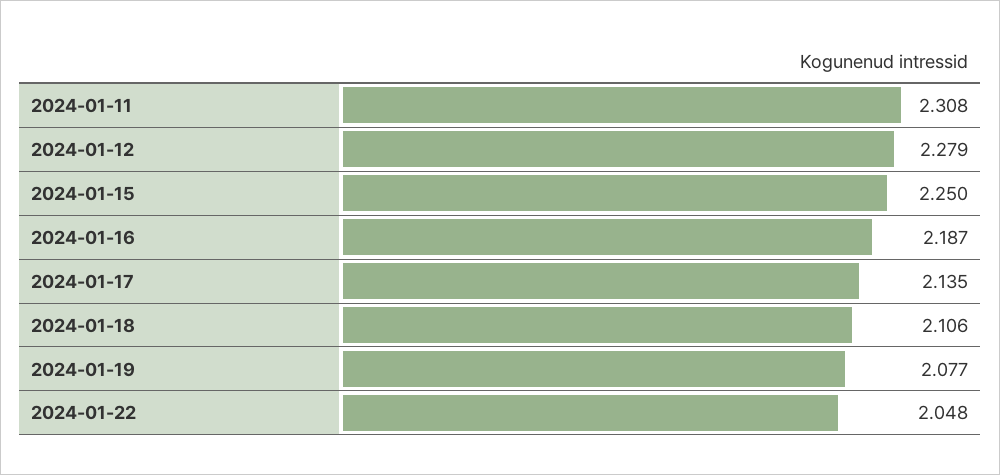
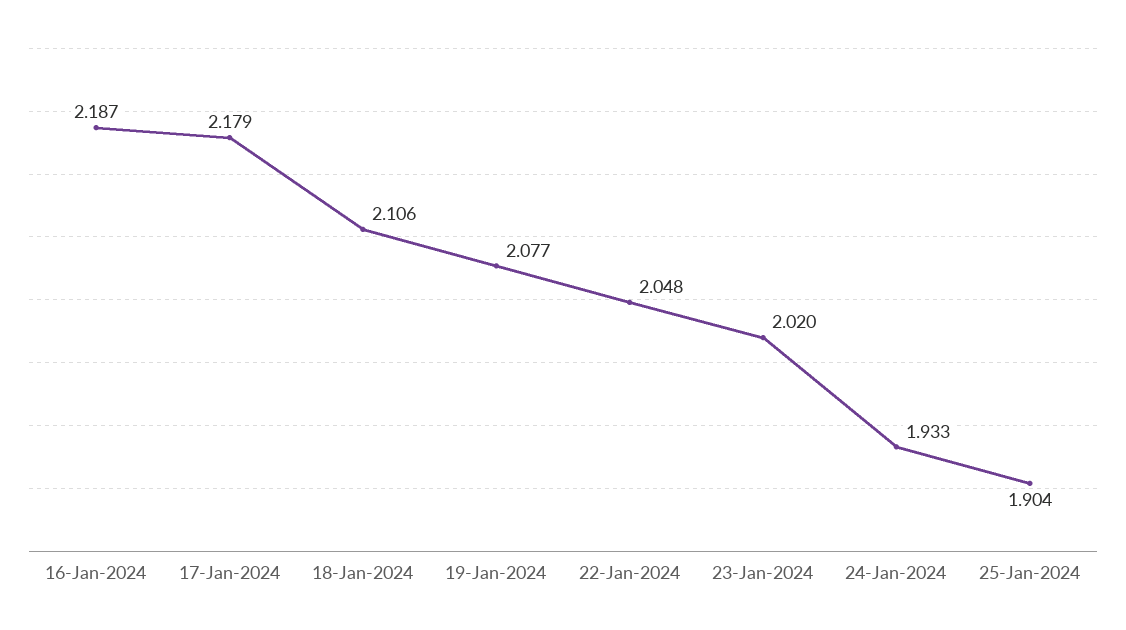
2024-01-11: 2.308 -> none
2024-01-12: 2.279 -> none
2024-01-15: 2.25 -> none
2024-01-17: 2.135 -> 2.179
23-Jan-2024: none -> 2.02
24-Jan-2024: none -> 1.933
25-Jan-2024: none -> 1.904

